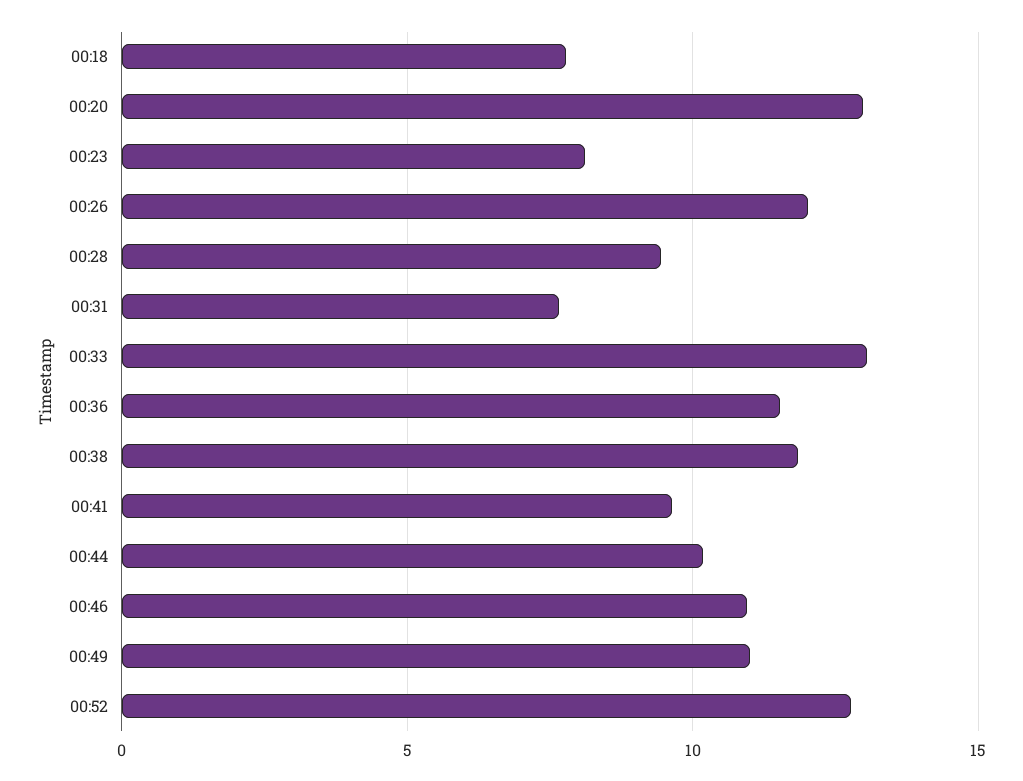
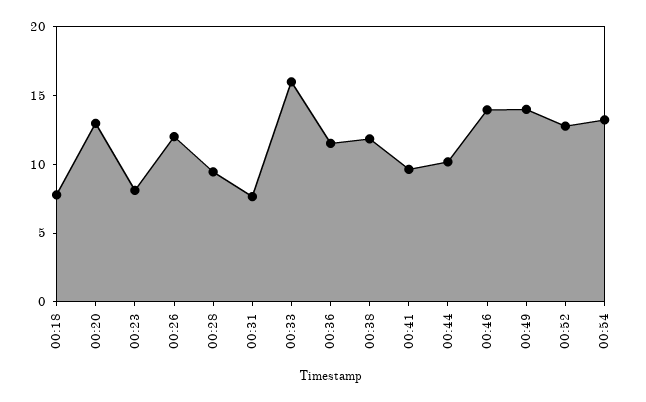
00:33: 13 -> 16
00:46: 11 -> 14
00:49: 11 -> 14
00:54: none -> 13

